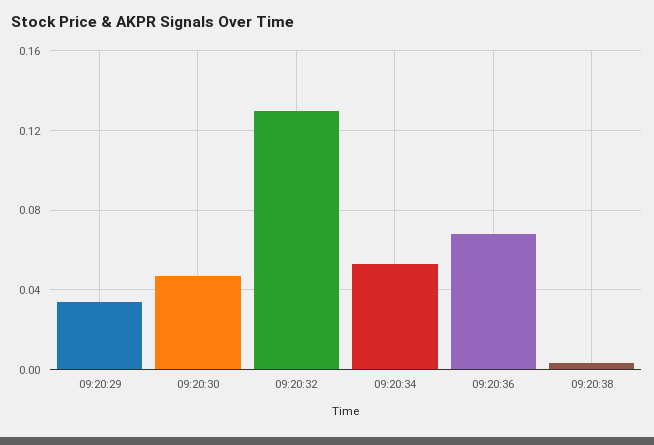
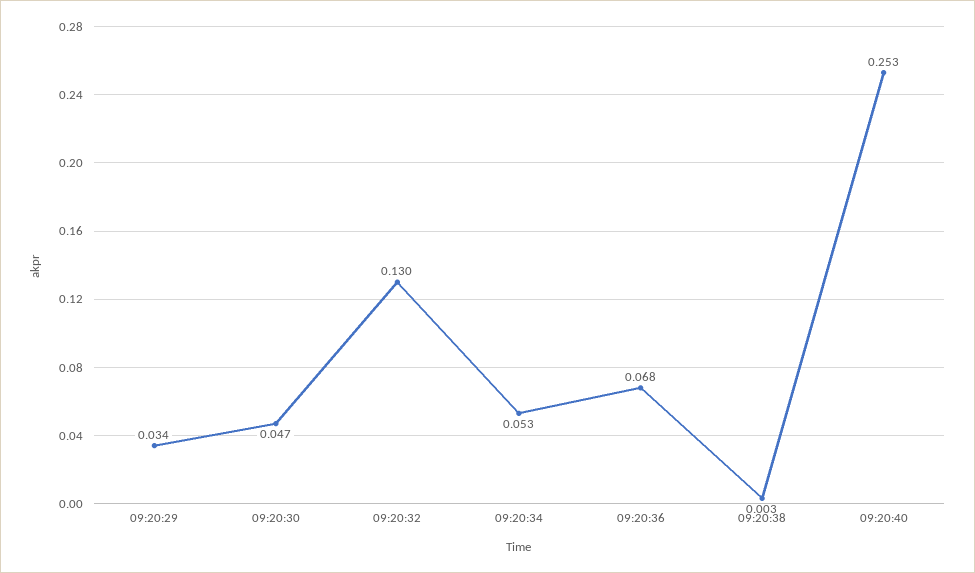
09:20:40: none -> 0.253

